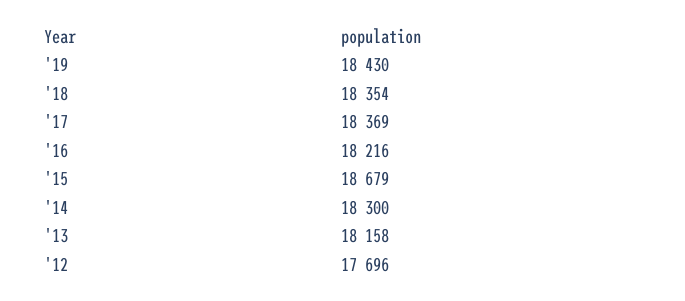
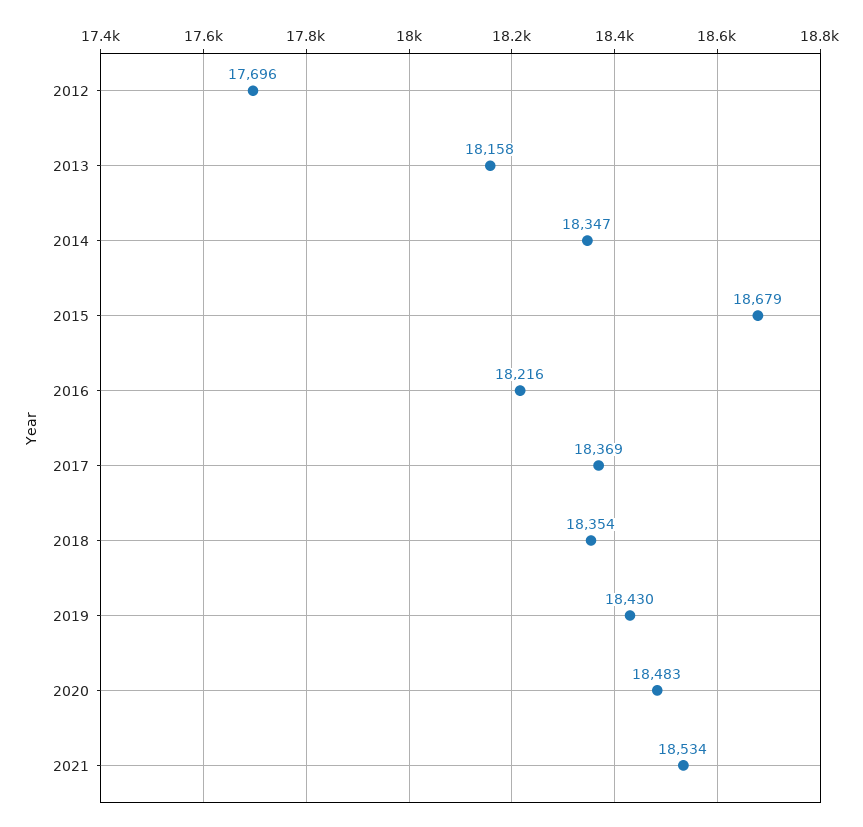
'14: 18300 -> 18347
2020: none -> 18483
2021: none -> 18534

